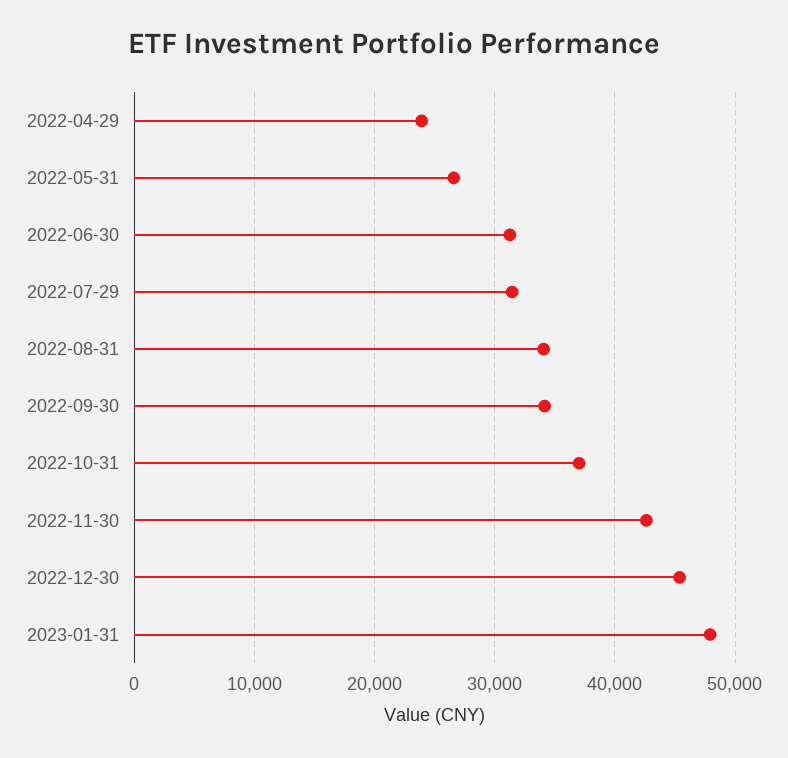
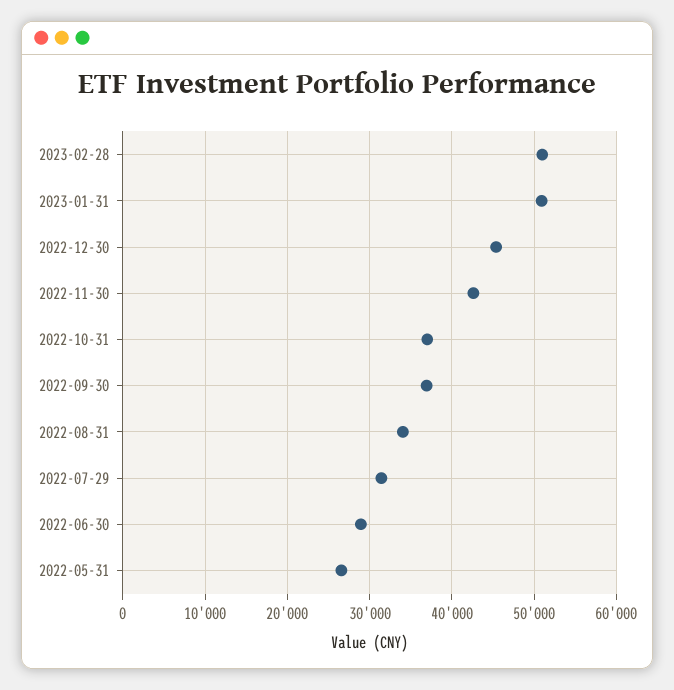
2022-04-29: 24000 -> none
2022-06-30: 31000 -> 29000
2022-09-30: 34000 -> 37000
2023-01-31: 48000 -> 51000
2023-02-28: none -> 51000

